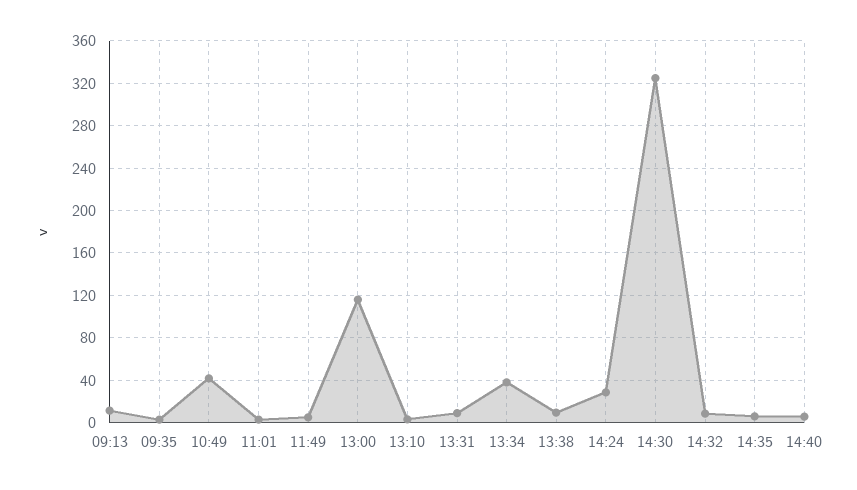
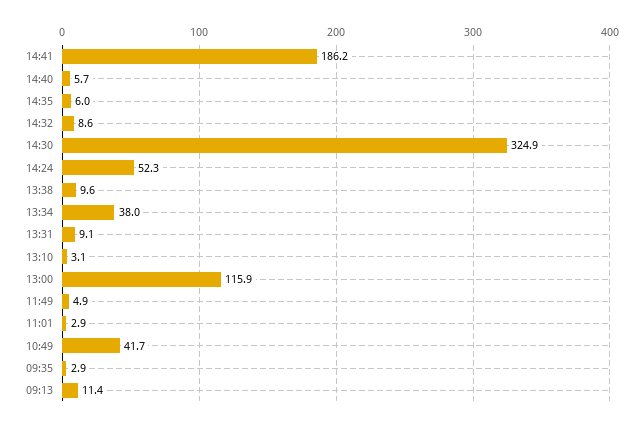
14:24: 30 -> 52.3
14:41: none -> 186.2

